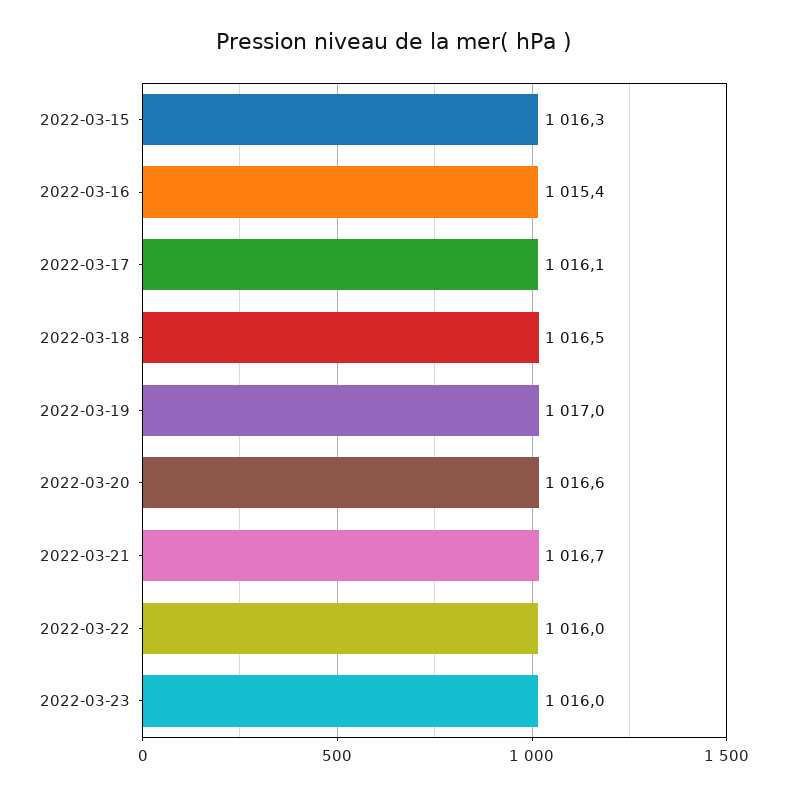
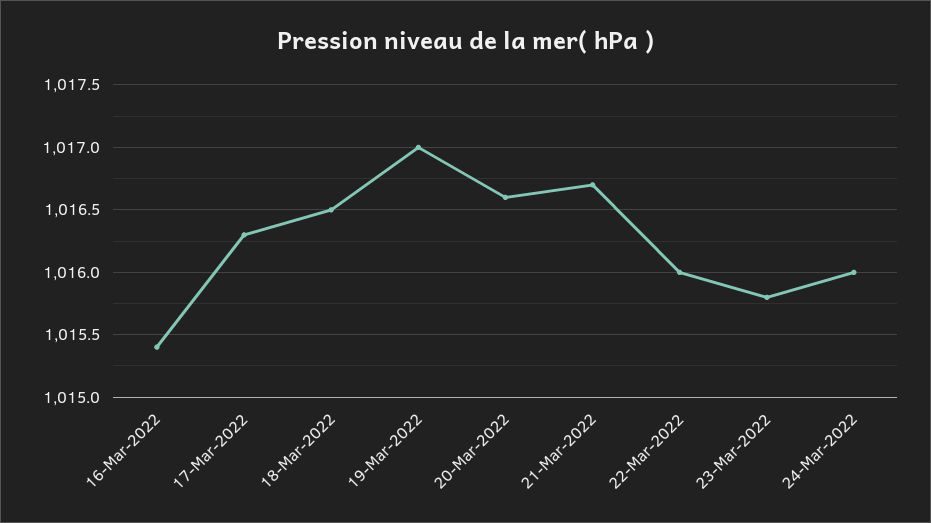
2022-03-15: 1016.3 -> none
2022-03-17: 1016.1 -> 1016.3
2022-03-23: 1016 -> 1015.8
24-Mar-2022: none -> 1016

